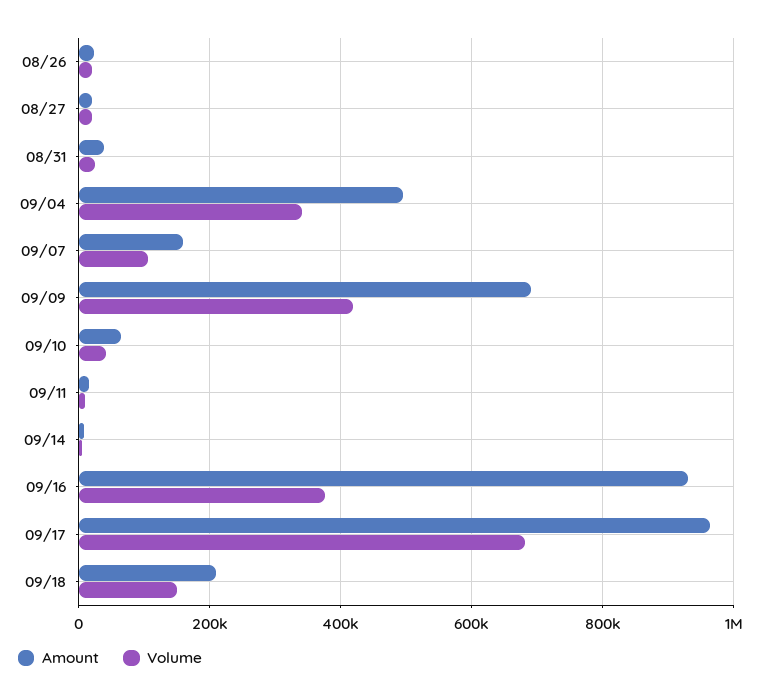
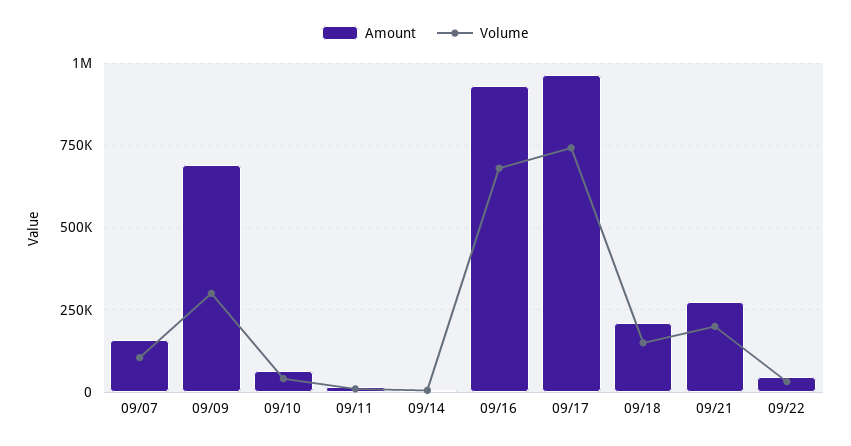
Amount, 08/26: 20000 -> none
Volume, 08/26: 20000 -> none
Amount, 08/27: 20000 -> none
Volume, 08/27: 20000 -> none
Amount, 08/31: 40000 -> none
Volume, 08/31: 20000 -> none
Amount, 09/04: 500000 -> none
Volume, 09/04: 340000 -> none
Volume, 09/09: 420000 -> 300000
Volume, 09/16: 380000 -> 675000
Volume, 09/17: 680000 -> 750000
Amount, 09/21: none -> 275000
Volume, 09/21: none -> 200000
Amount, 09/22: none -> 50000
Volume, 09/22: none -> 25000

